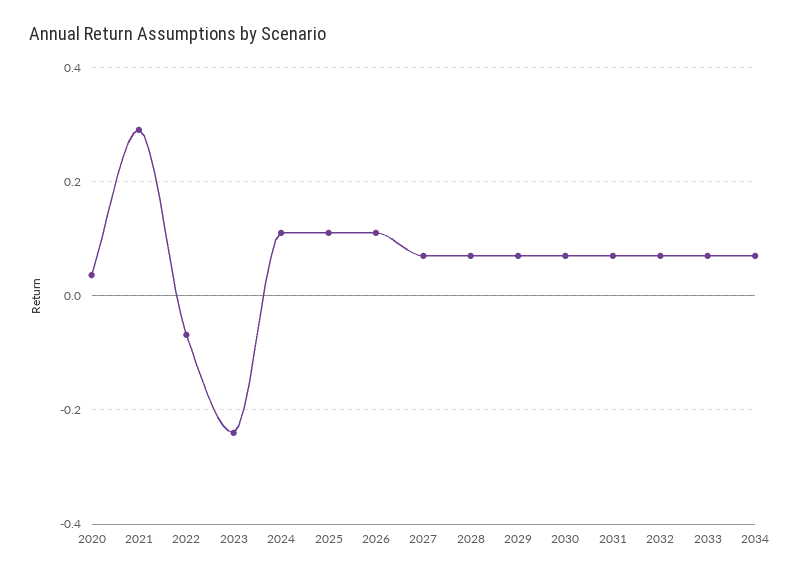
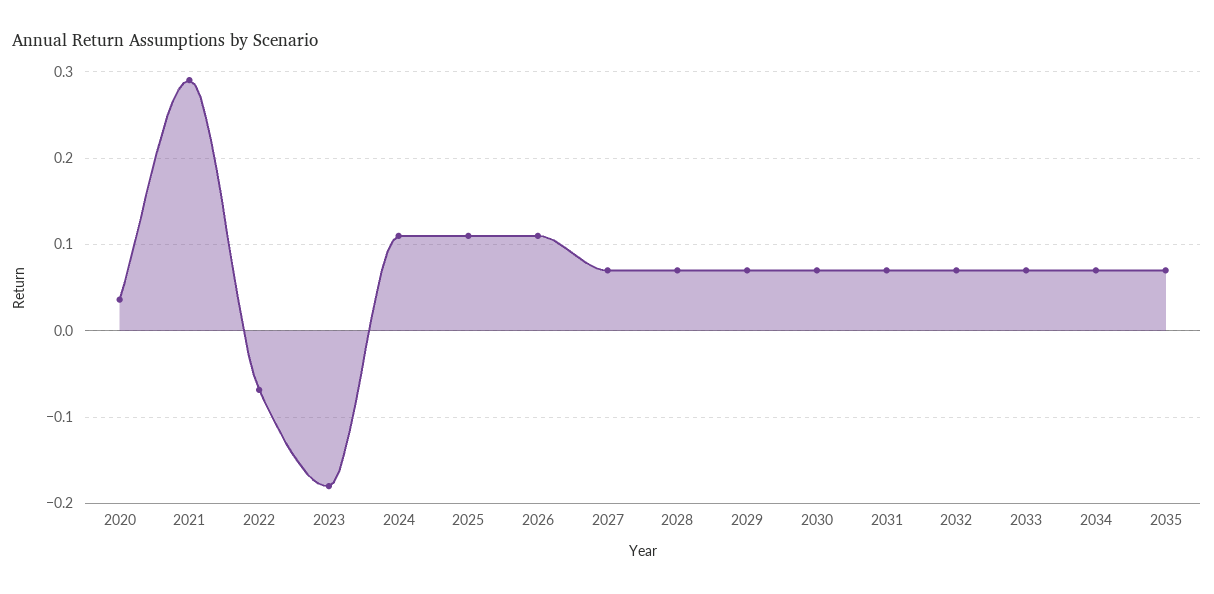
2023: -0.24 -> -0.18
2035: none -> 0.07

